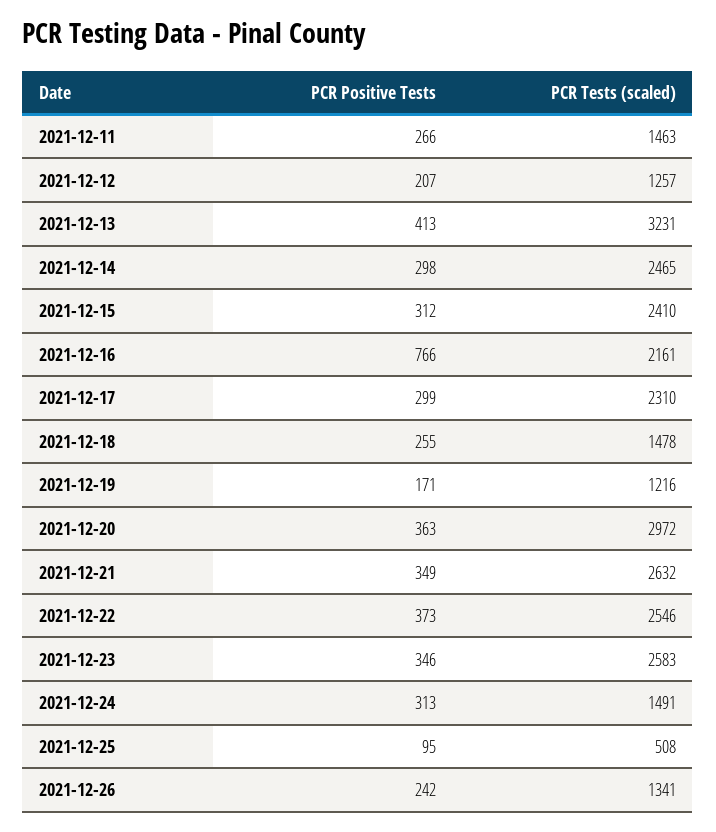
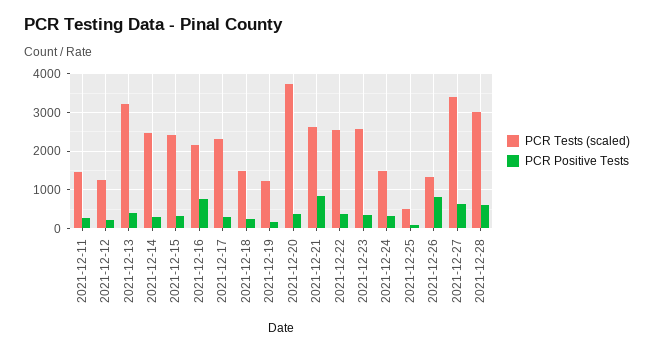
PCR Tests (scaled), 2021-12-20: 2972 -> 3800
PCR Positive Tests, 2021-12-21: 349 -> 800
PCR Positive Tests, 2021-12-26: 242 -> 800
PCR Tests (scaled), 2021-12-27: none -> 3400
PCR Positive Tests, 2021-12-27: none -> 600
PCR Tests (scaled), 2021-12-28: none -> 3000
PCR Positive Tests, 2021-12-28: none -> 600

